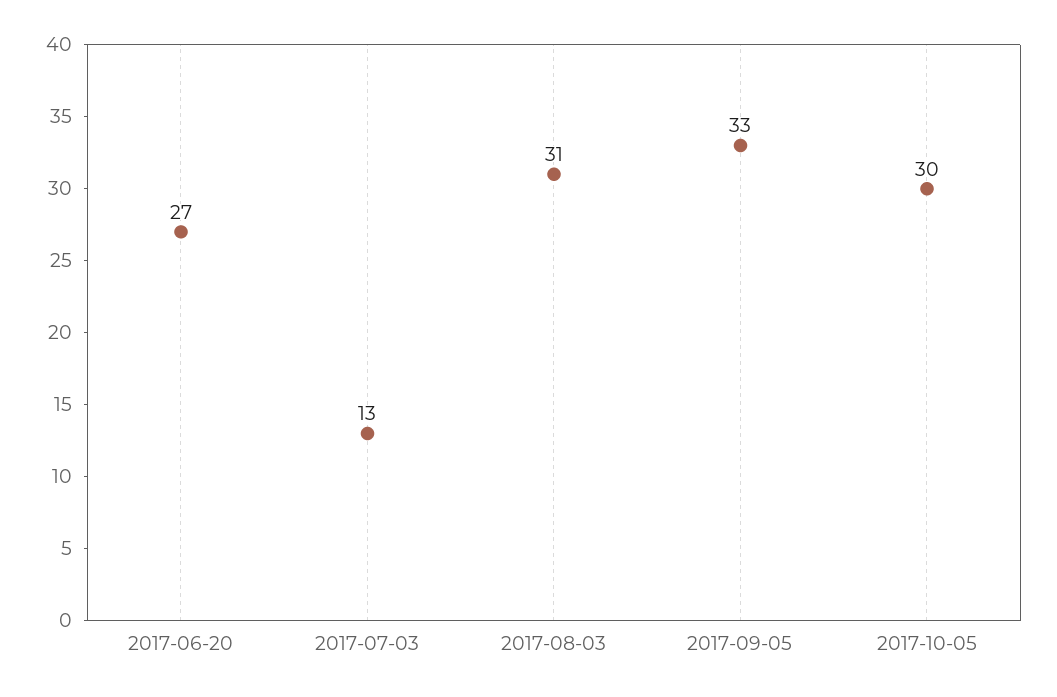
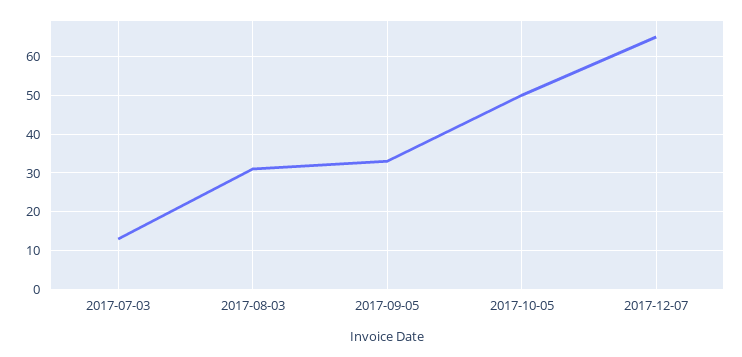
2017-06-20: 27 -> none
2017-10-05: 30 -> 50
2017-12-07: none -> 65

